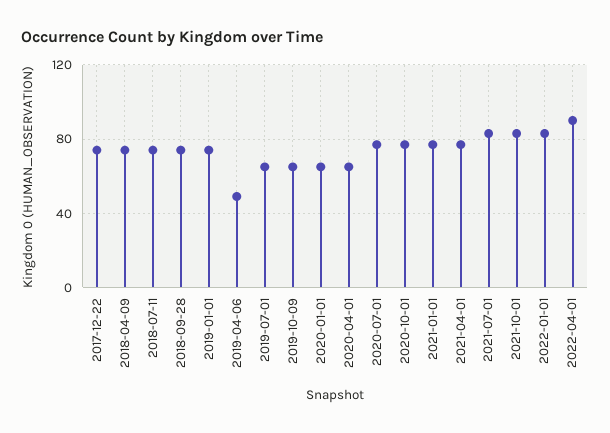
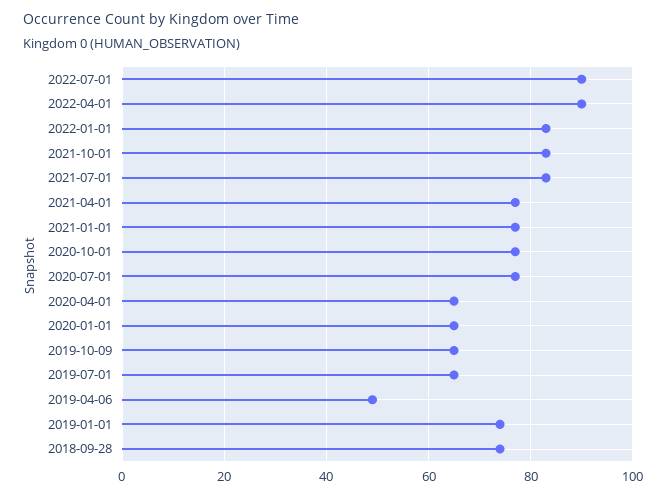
2017-12-22: 75 -> none
2018-04-09: 75 -> none
2018-07-11: 75 -> none
2022-07-01: none -> 90

